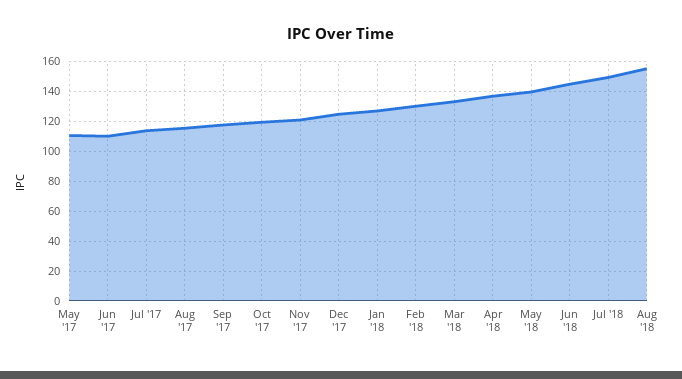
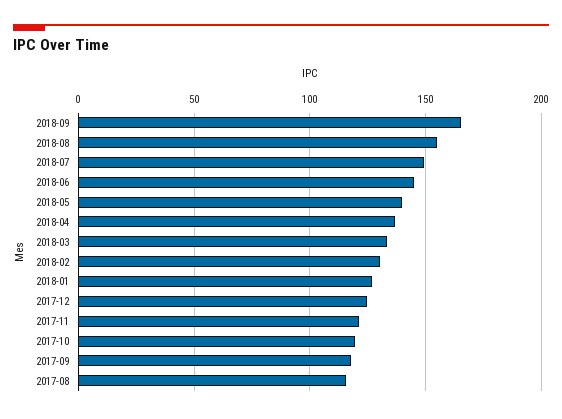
May '17: 110 -> none
Jun '17: 110 -> none
Jul '17: 115 -> none
2018-09: none -> 165

